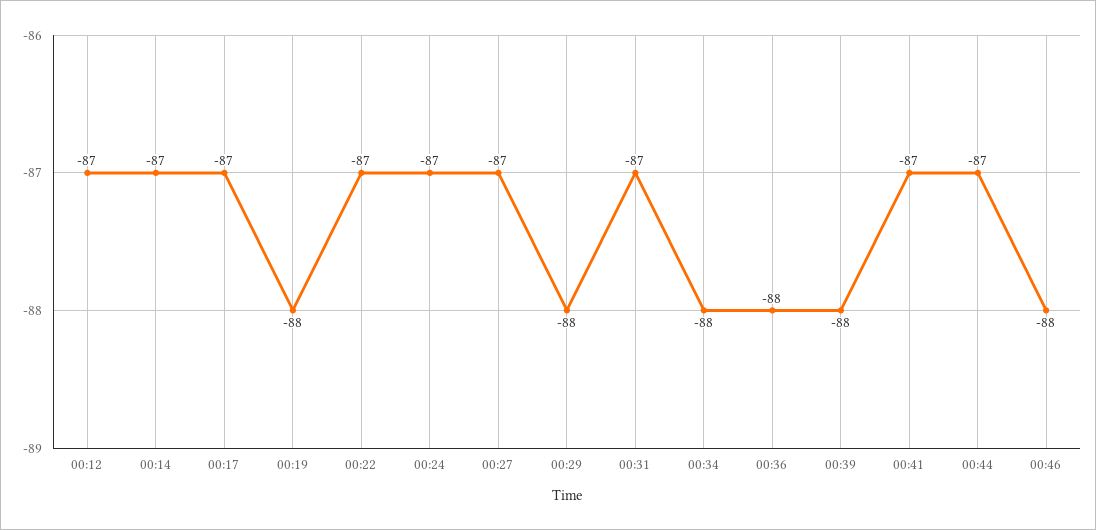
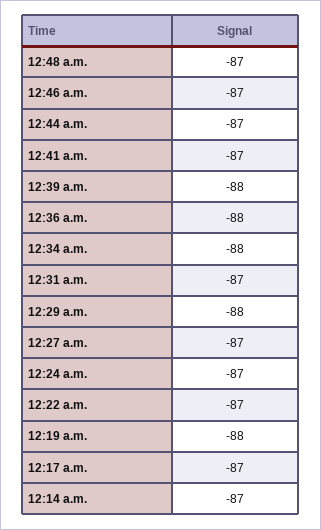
00:12: -87 -> none
00:46: -88 -> -87
12:48 a.m.: none -> -87

